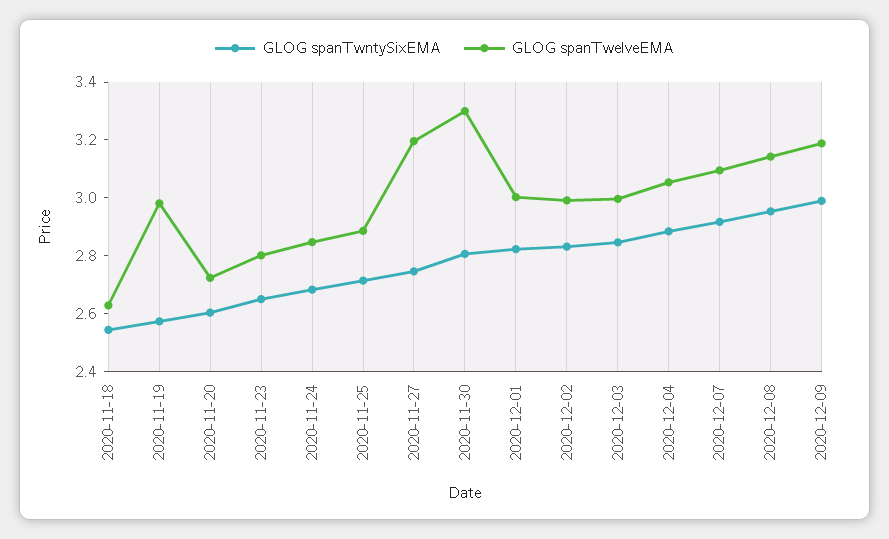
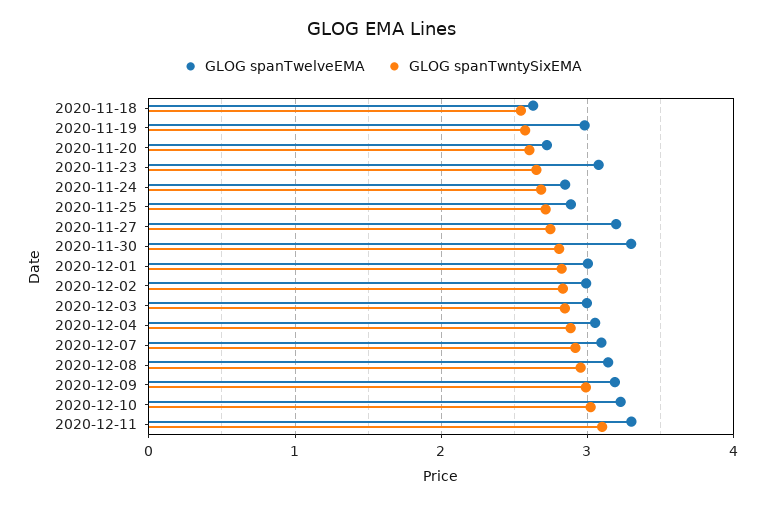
GLOG spanTwelveEMA, 2020-11-23: 2.8 -> 3.1
GLOG spanTwelveEMA, 2020-12-10: none -> 3.2
GLOG spanTwntySixEMA, 2020-12-10: none -> 3
GLOG spanTwelveEMA, 2020-12-11: none -> 3.3
GLOG spanTwntySixEMA, 2020-12-11: none -> 3.1

